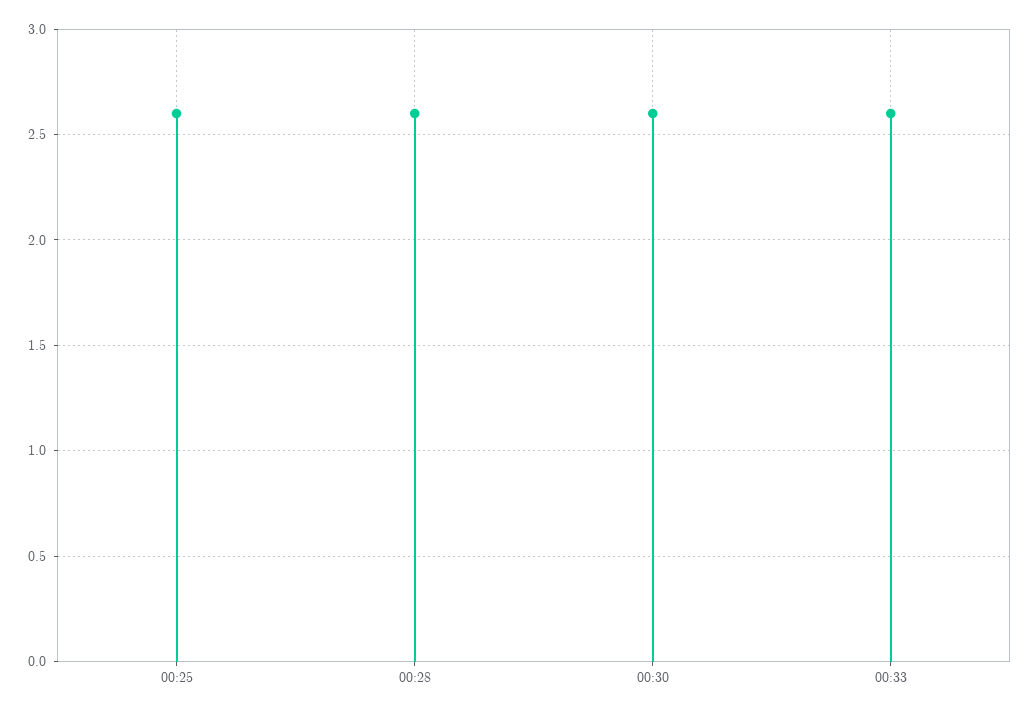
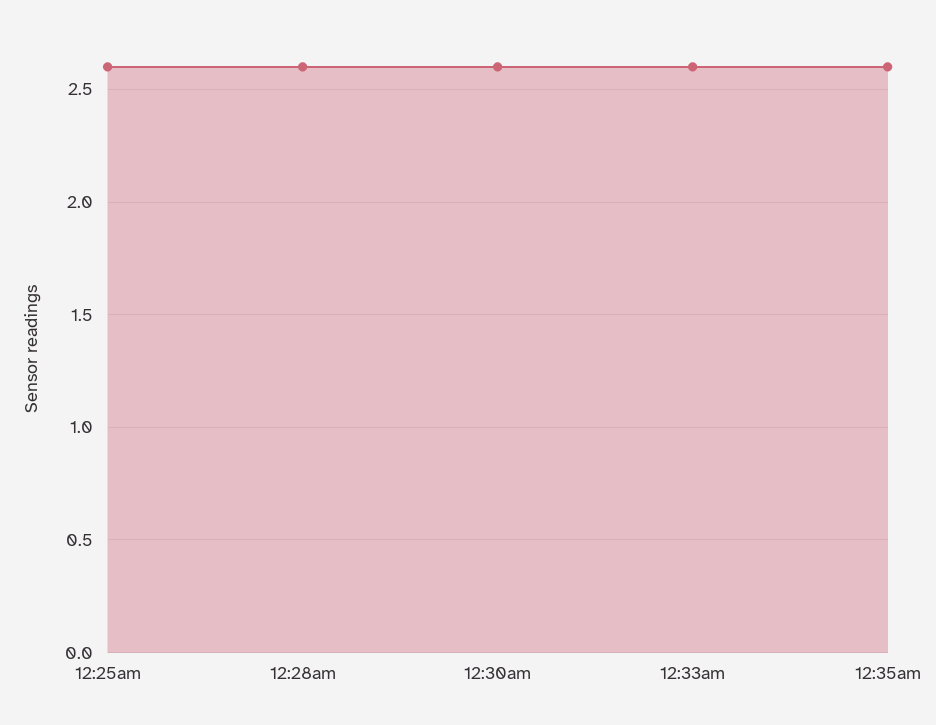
12:35am: none -> 2.6

